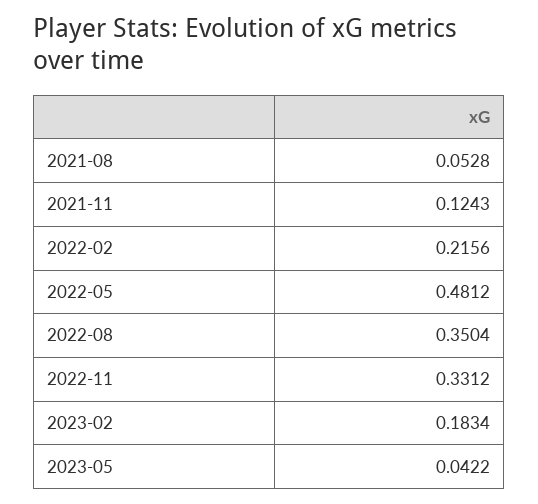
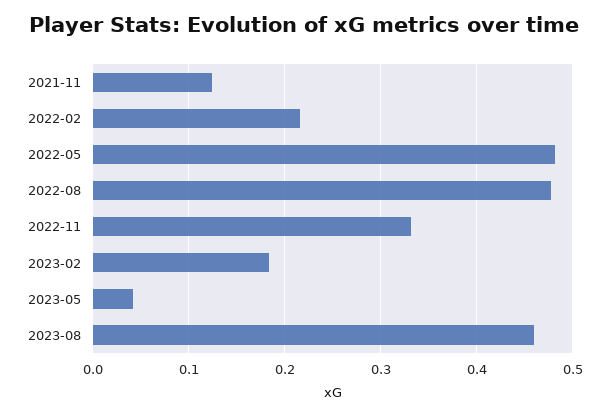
2021-08: 0.0528 -> none
2022-08: 0.3504 -> 0.48
2023-08: none -> 0.46

